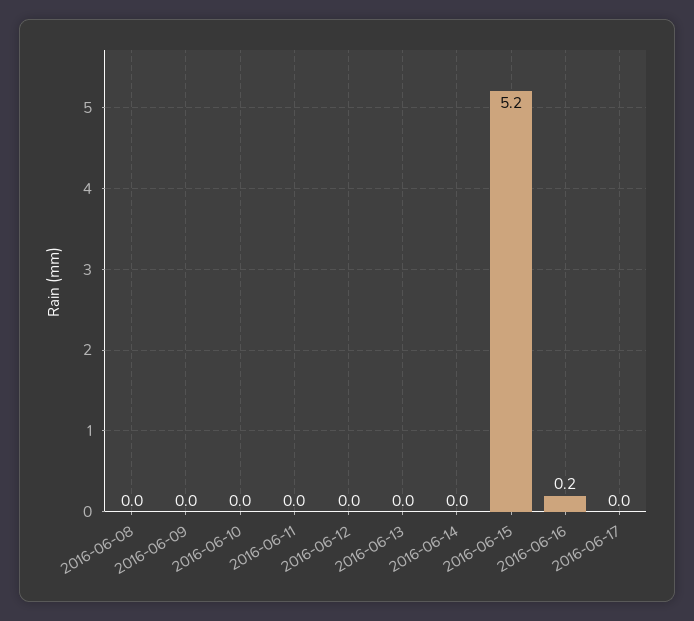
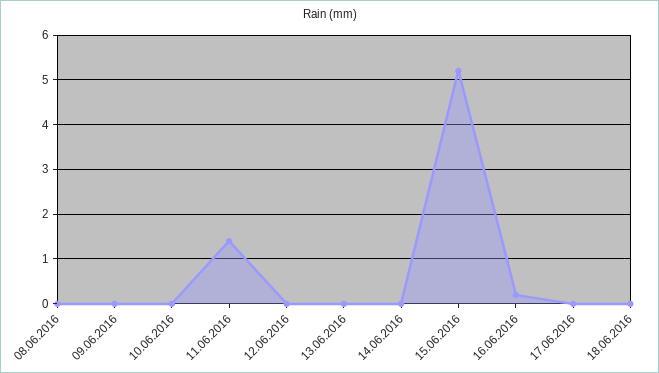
2016-06-11: 0 -> 1.5
18.06.2016: none -> 0

